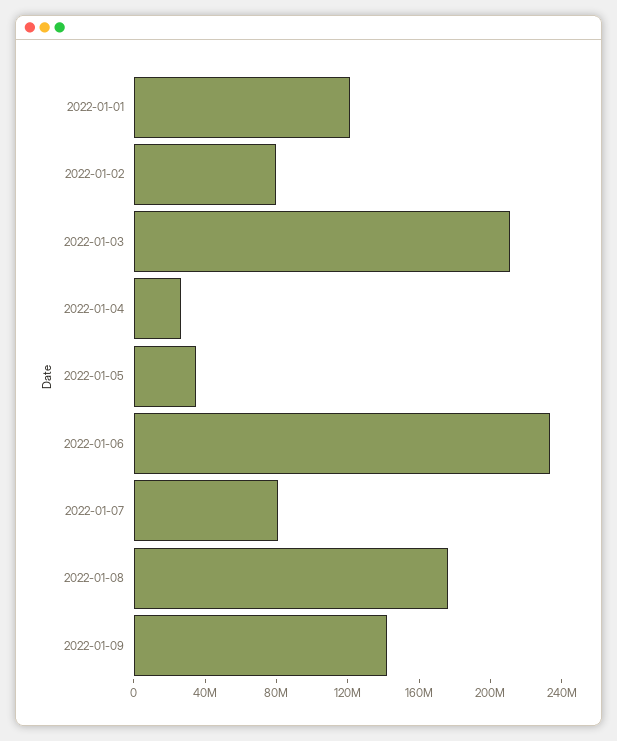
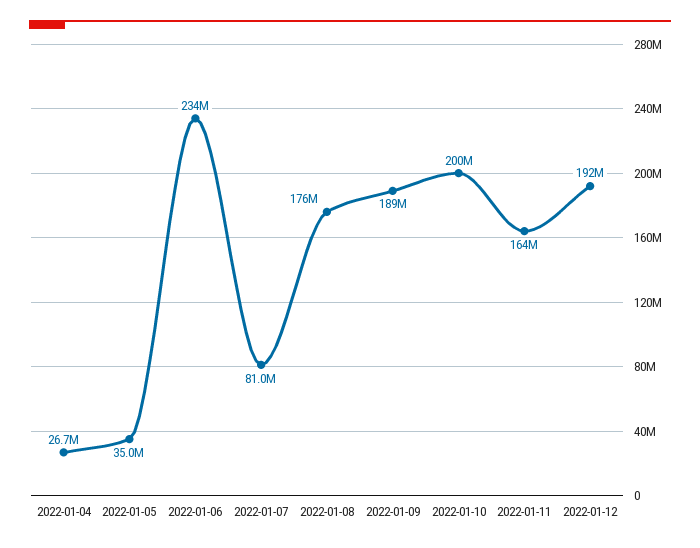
2022-01-01: 120000000 -> none
2022-01-02: 80000000 -> none
2022-01-03: 210000000 -> none
2022-01-09: 140000000 -> 189000000
2022-01-10: none -> 200000000
2022-01-11: none -> 164000000
2022-01-12: none -> 192000000

